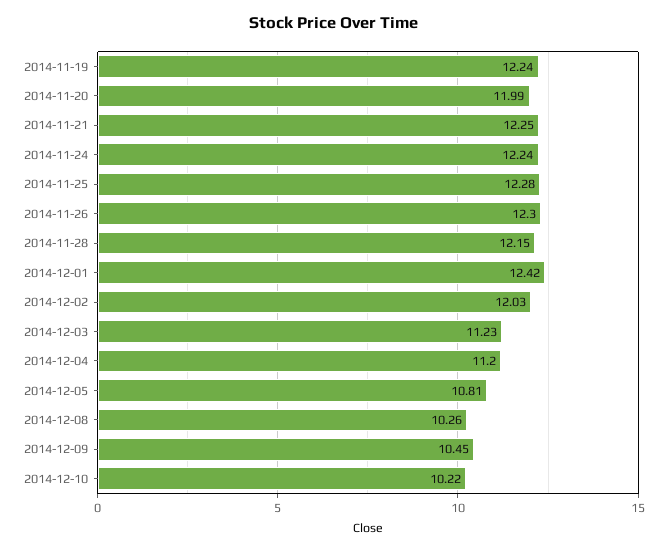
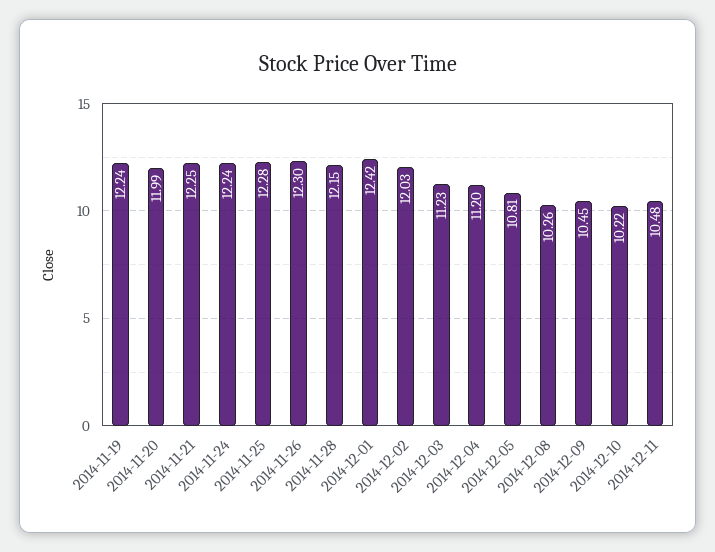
2014-12-11: none -> 10.48

